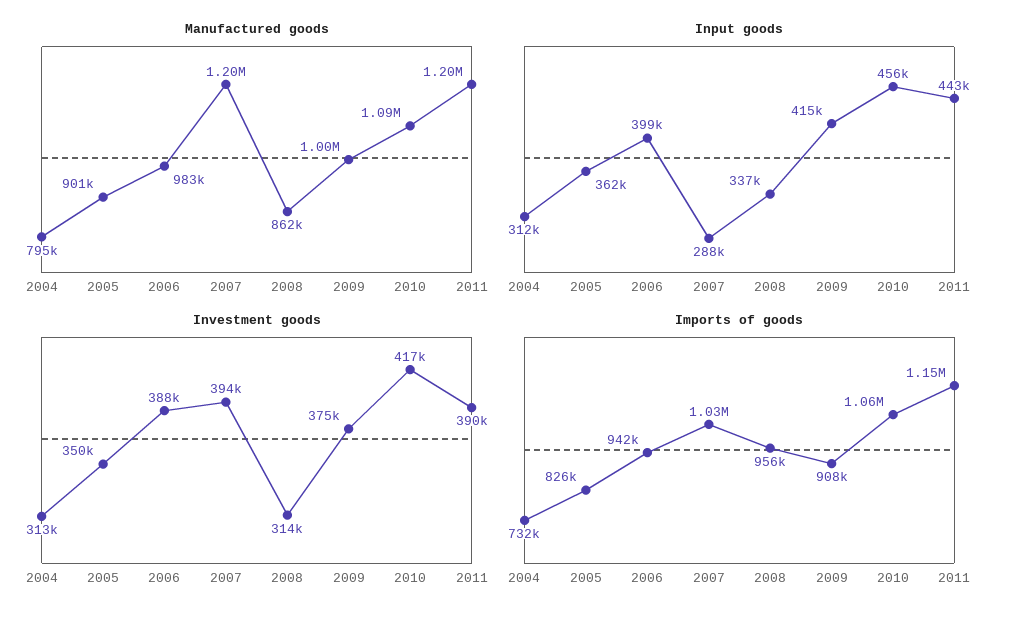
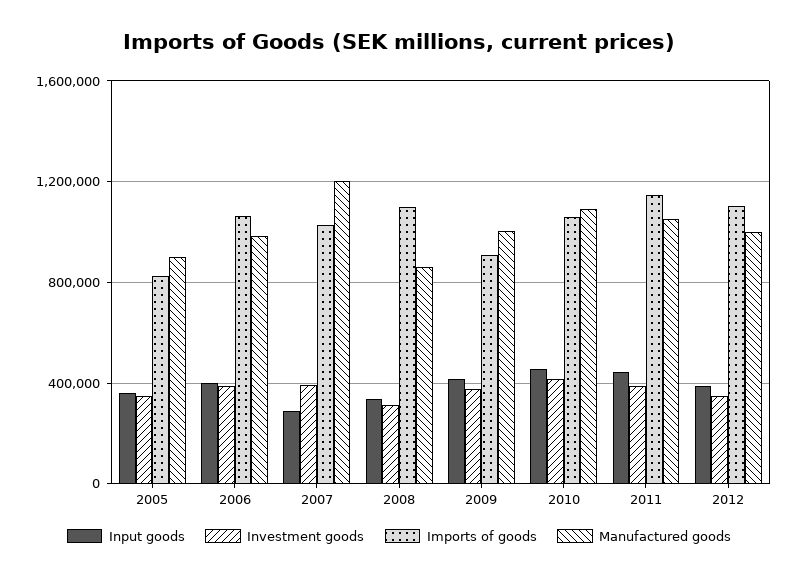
Manufactured goods, 2004: 795000 -> none
Manufactured goods, 2011: 1200000 -> 1050000
Input goods, 2004: 312000 -> none
Investment goods, 2004: 313000 -> none
Imports of goods, 2004: 732000 -> none
Imports of goods, 2006: 942000 -> 1050000
Imports of goods, 2008: 956000 -> 1100000
Input goods, 2012: none -> 400000
Investment goods, 2012: none -> 350000
Imports of goods, 2012: none -> 1100000
Manufactured goods, 2012: none -> 1000000

